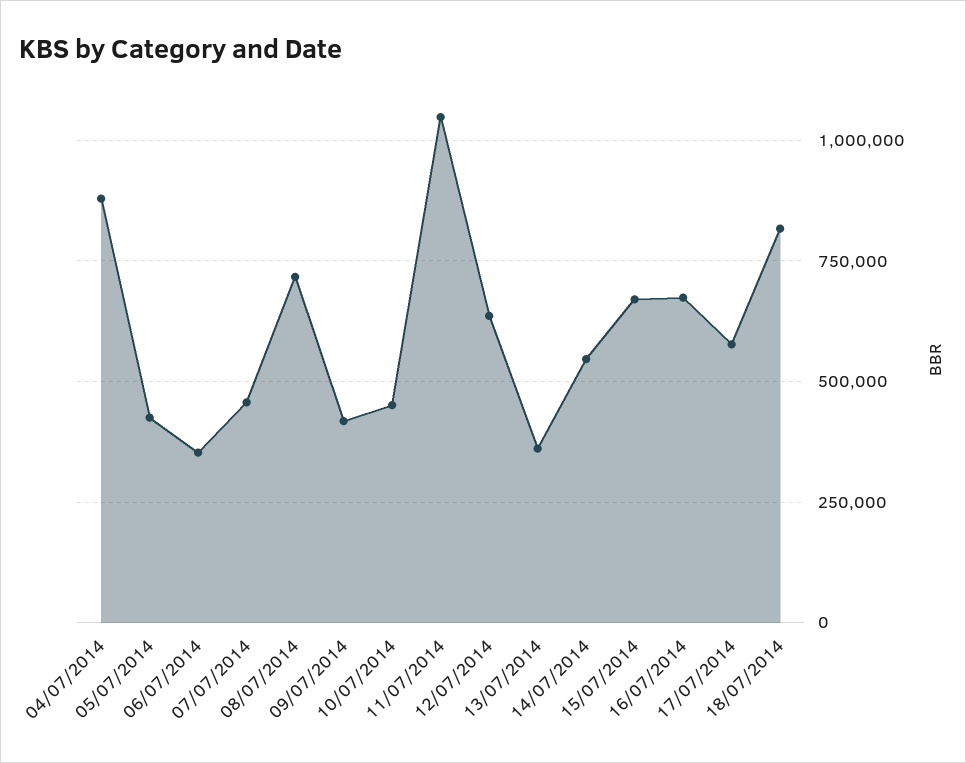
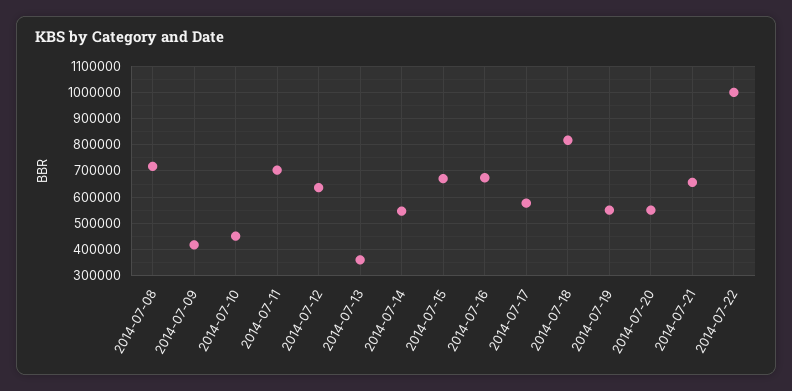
04/07/2014: 875000 -> none
05/07/2014: 425000 -> none
06/07/2014: 350000 -> none
07/07/2014: 450000 -> none
11/07/2014: 1050000 -> 700000
2014-07-19: none -> 550000
2014-07-20: none -> 550000
2014-07-21: none -> 650000
2014-07-22: none -> 1000000

